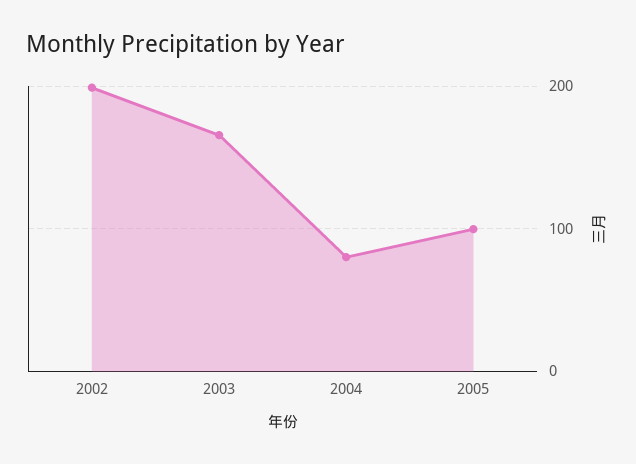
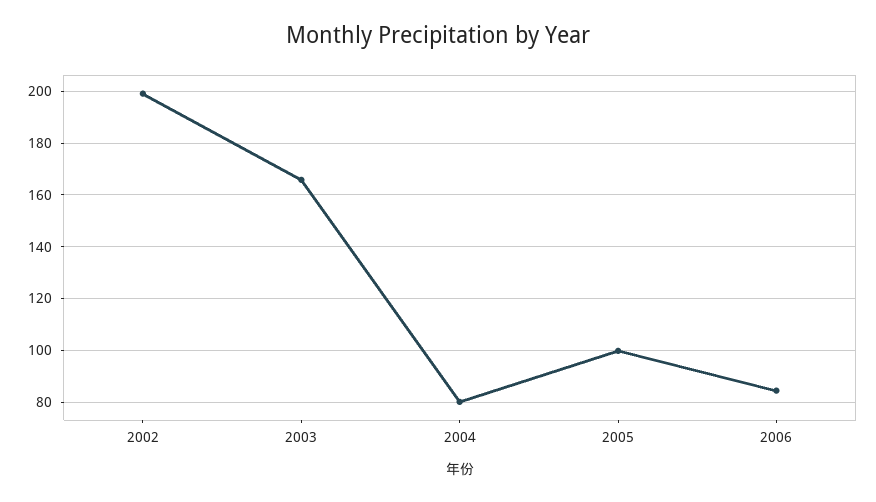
2006: none -> 85

